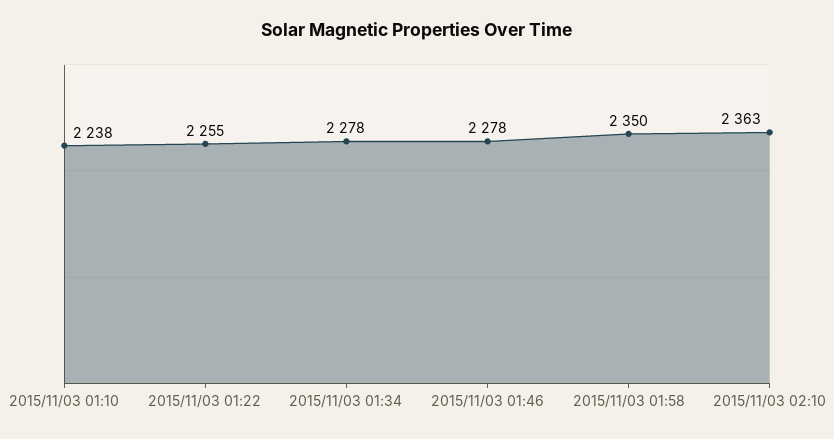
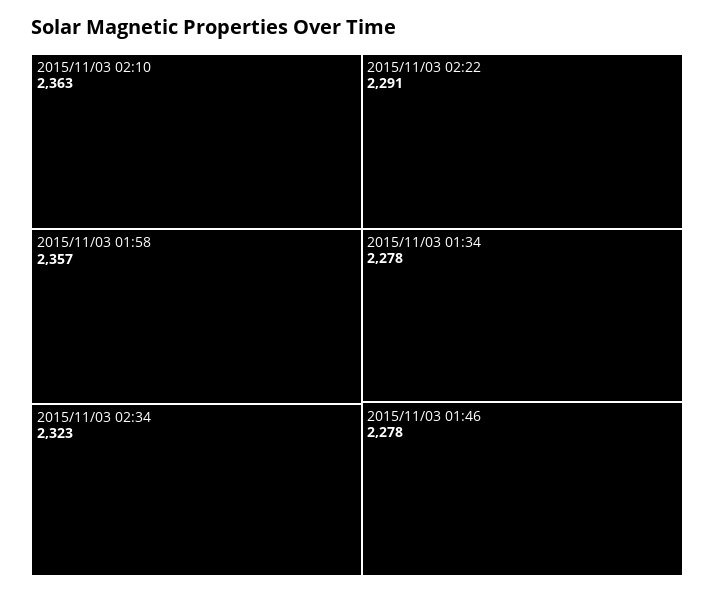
2015/11/03 01:10: 2238 -> none
2015/11/03 01:22: 2255 -> none
2015/11/03 01:58: 2350 -> 2357
2015/11/03 02:34: none -> 2323
2015/11/03 02:22: none -> 2291

